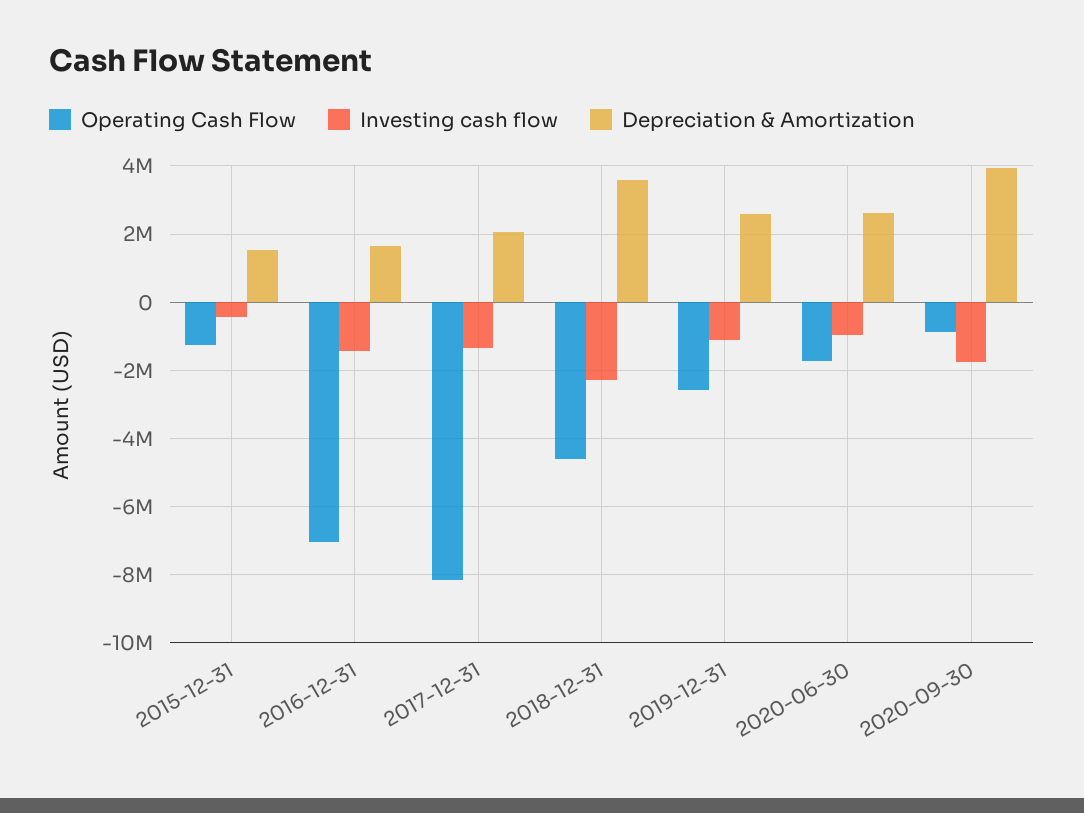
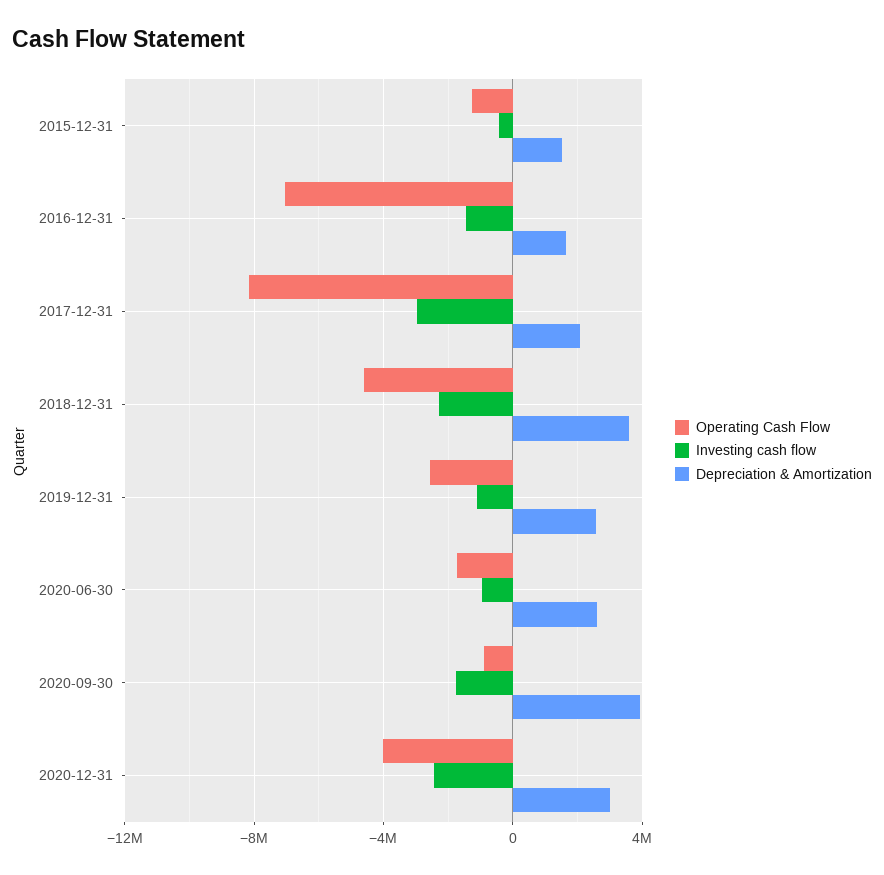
Investing cash flow, 2017-12-31: -1400000 -> -3000000
Operating Cash Flow, 2020-12-31: none -> -4000000
Investing cash flow, 2020-12-31: none -> -2500000
Depreciation & Amortization, 2020-12-31: none -> 3000000

